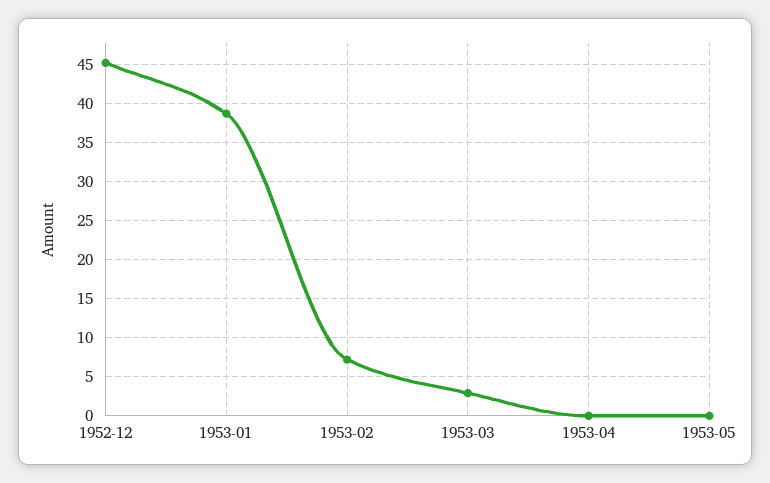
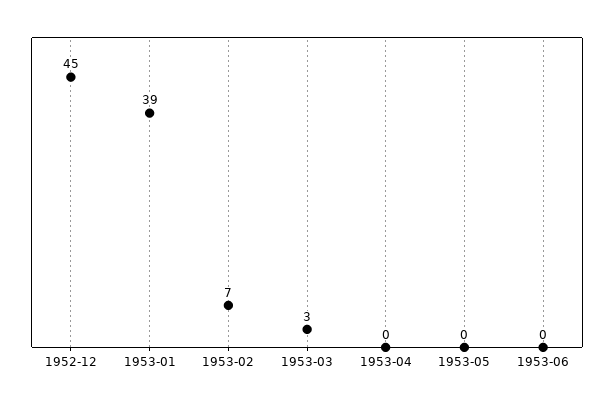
1953-06: none -> 0

